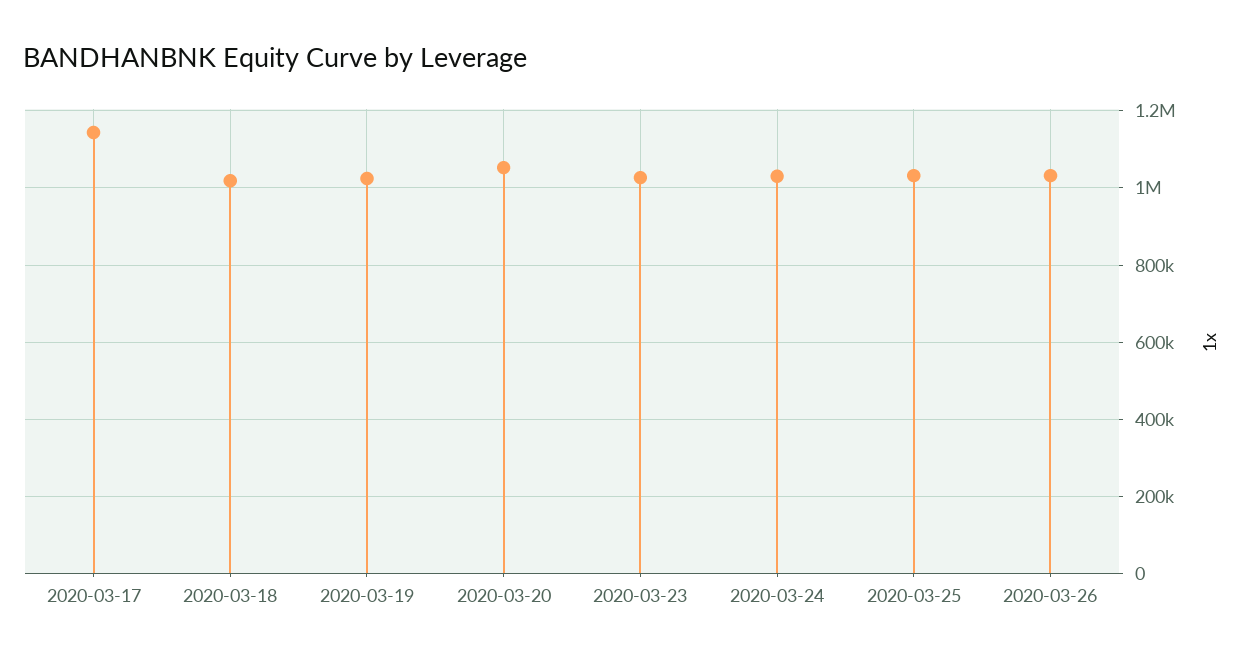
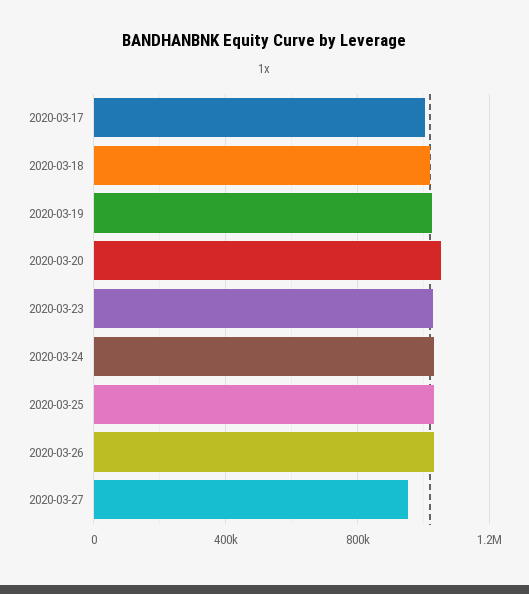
2020-03-17: 1140000 -> 1000000
2020-03-27: none -> 950000

